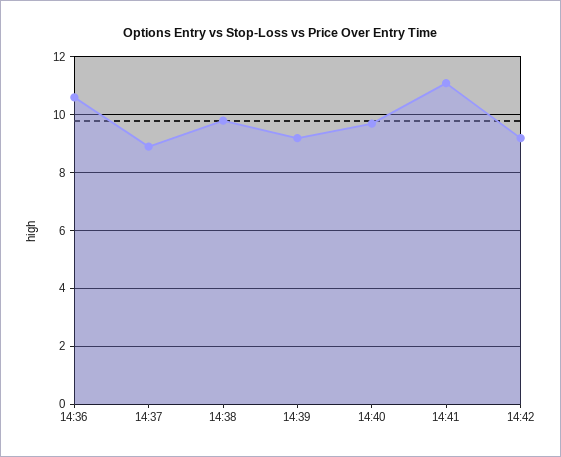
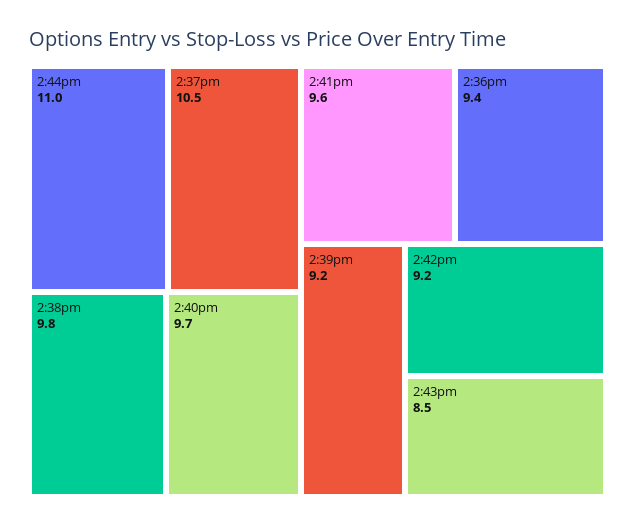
14:36: 10.5 -> 9.4
14:37: 9 -> 10.5
14:41: 11 -> 9.6
2:44pm: none -> 11
2:43pm: none -> 8.5

